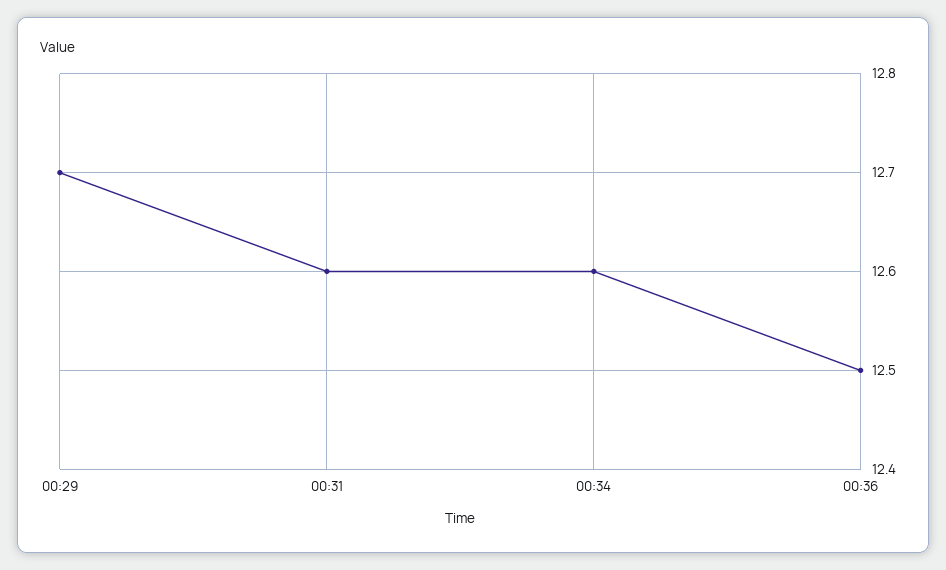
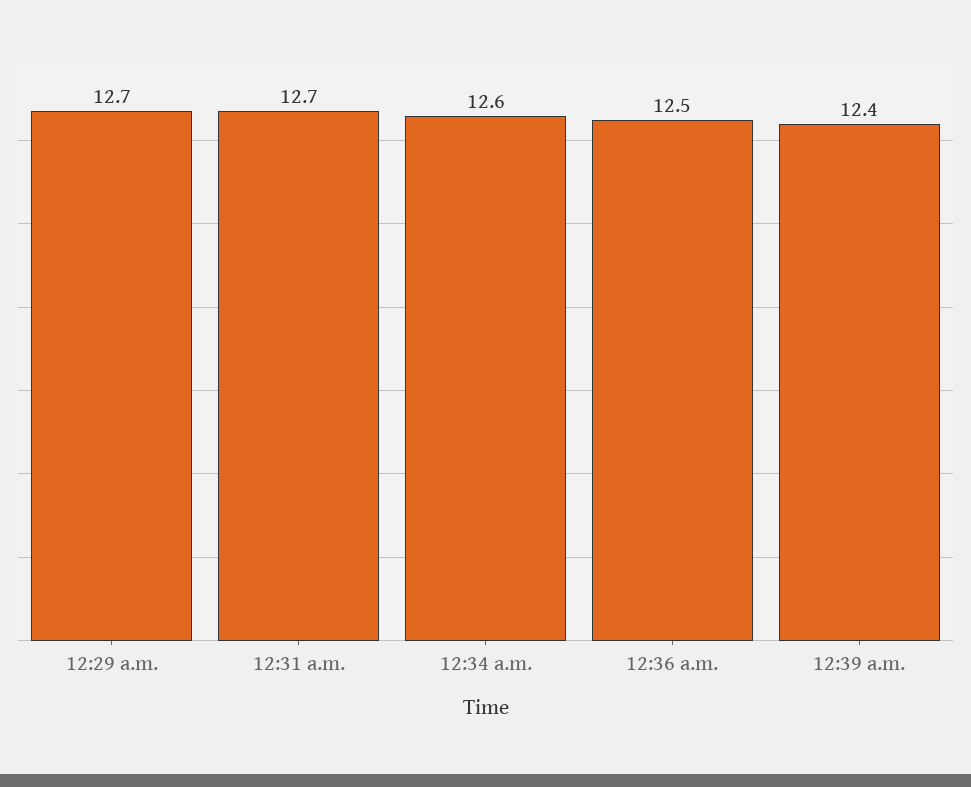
00:31: 12.6 -> 12.7
12:39 a.m.: none -> 12.4

